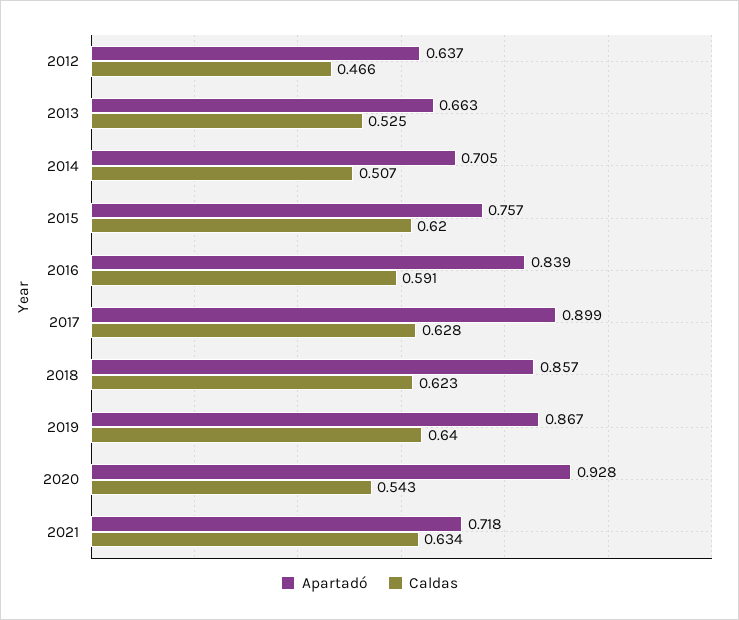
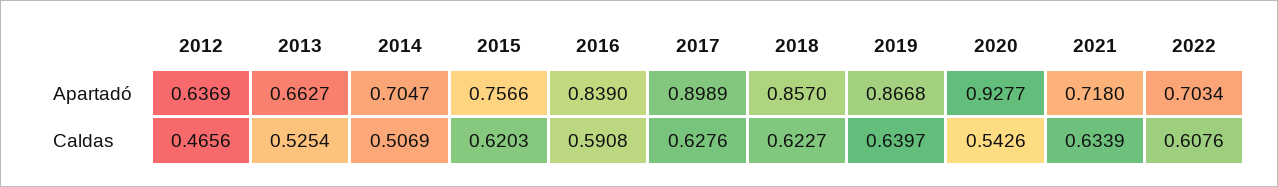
Apartadó, 2022: none -> 0.7034
Caldas, 2022: none -> 0.6076

